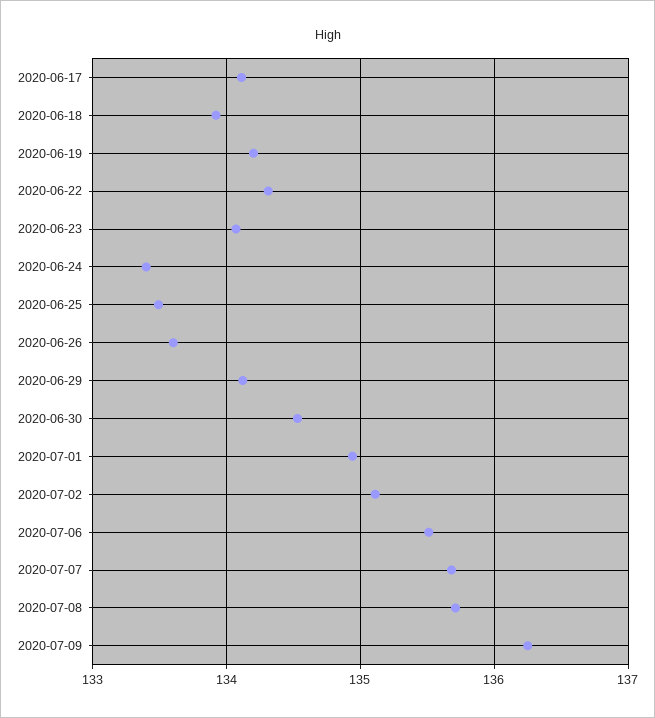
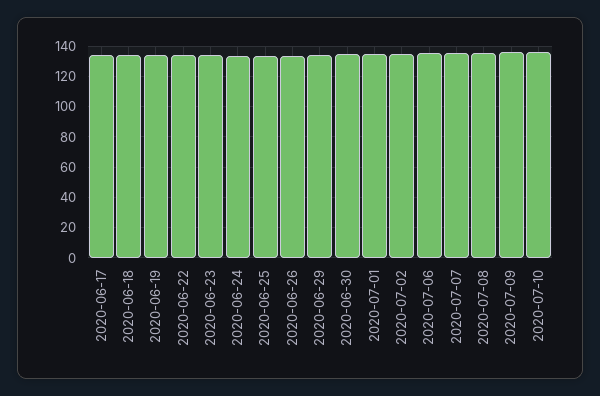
2020-07-10: none -> 135

